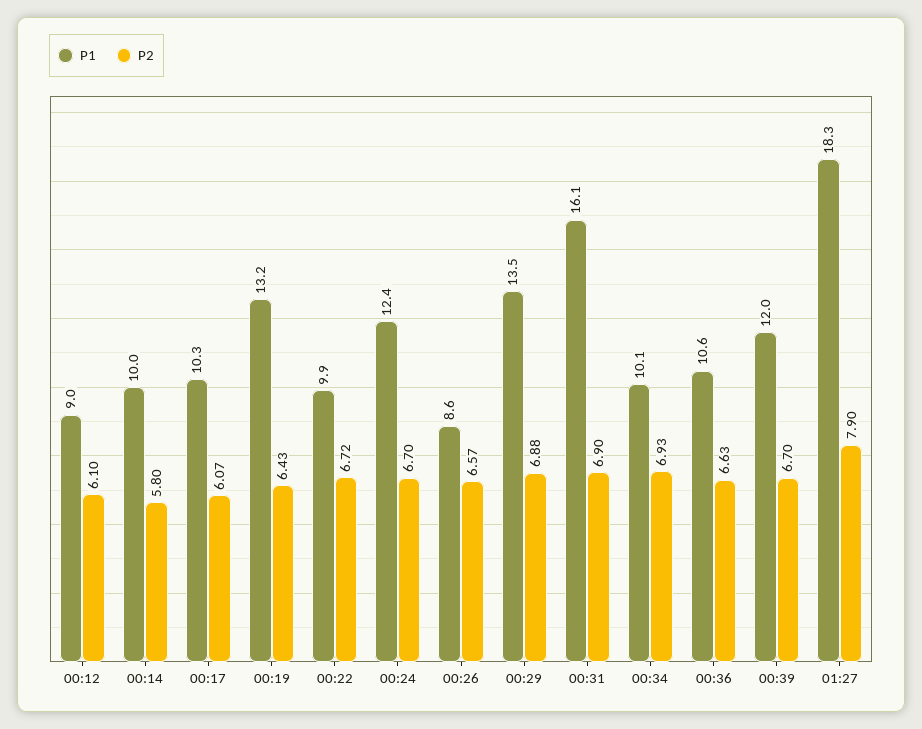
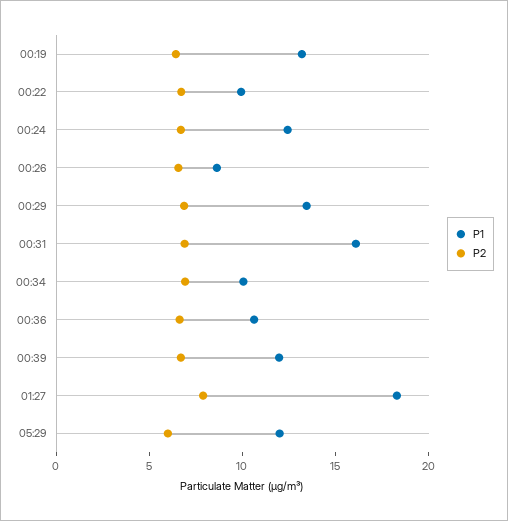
P1, 00:12: 9 -> none
P2, 00:12: 6.1 -> none
P1, 00:14: 10 -> none
P2, 00:14: 5.8 -> none
P1, 00:17: 10.3 -> none
P2, 00:17: 6.07 -> none
P1, 05:29: none -> 12
P2, 05:29: none -> 6

